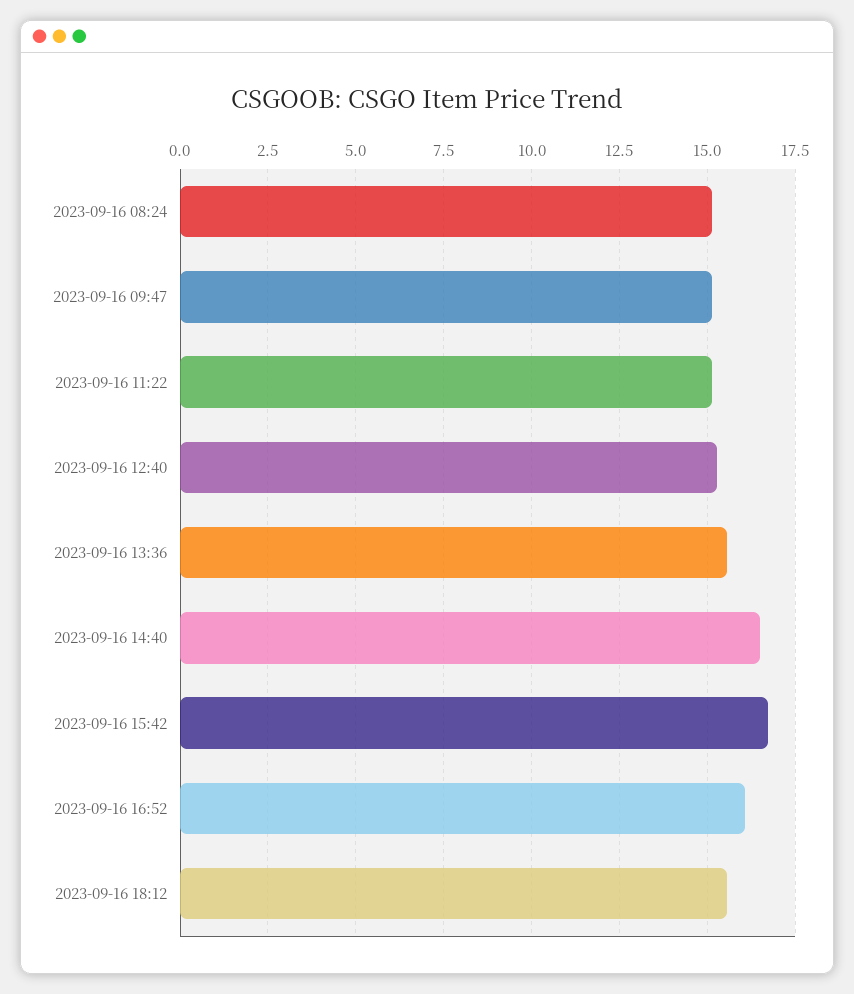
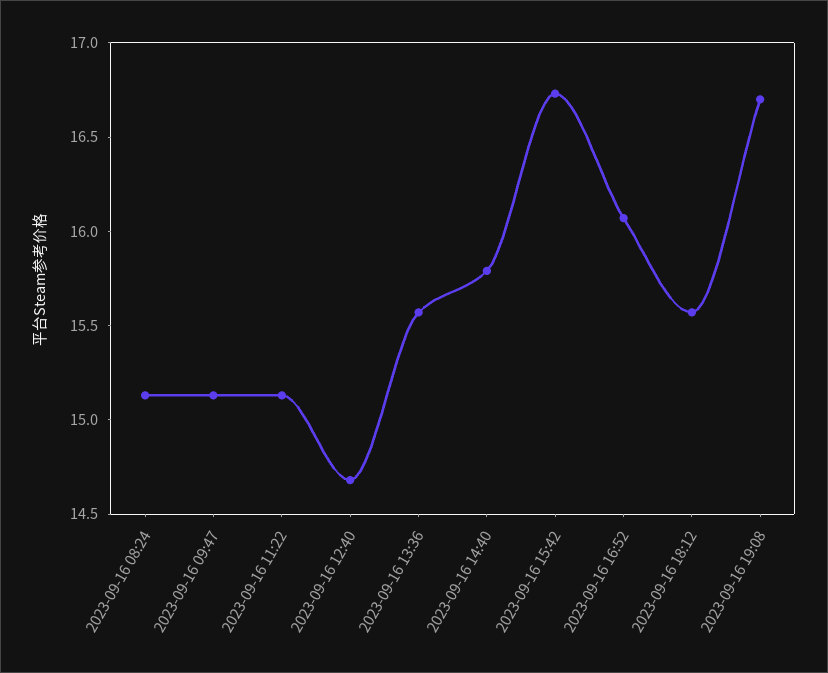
2023-09-16 12:40: 15.25 -> 14.7
2023-09-16 14:40: 16.5 -> 15.8
2023-09-16 19:08: none -> 16.7

